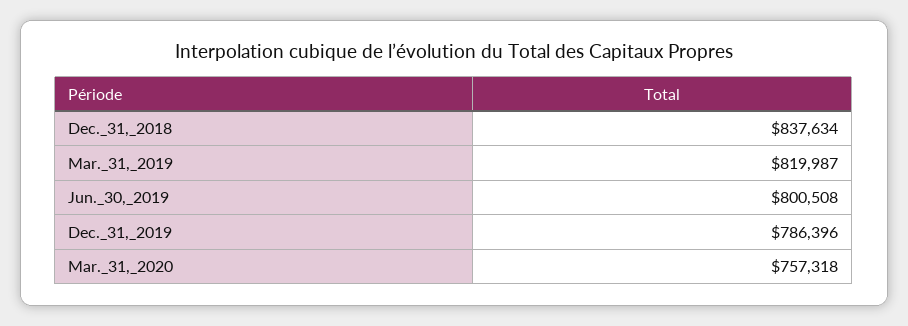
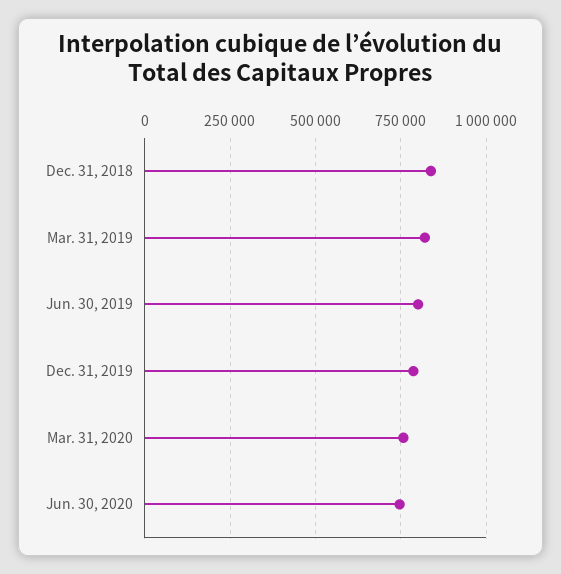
Jun. 30, 2020: none -> 750000

